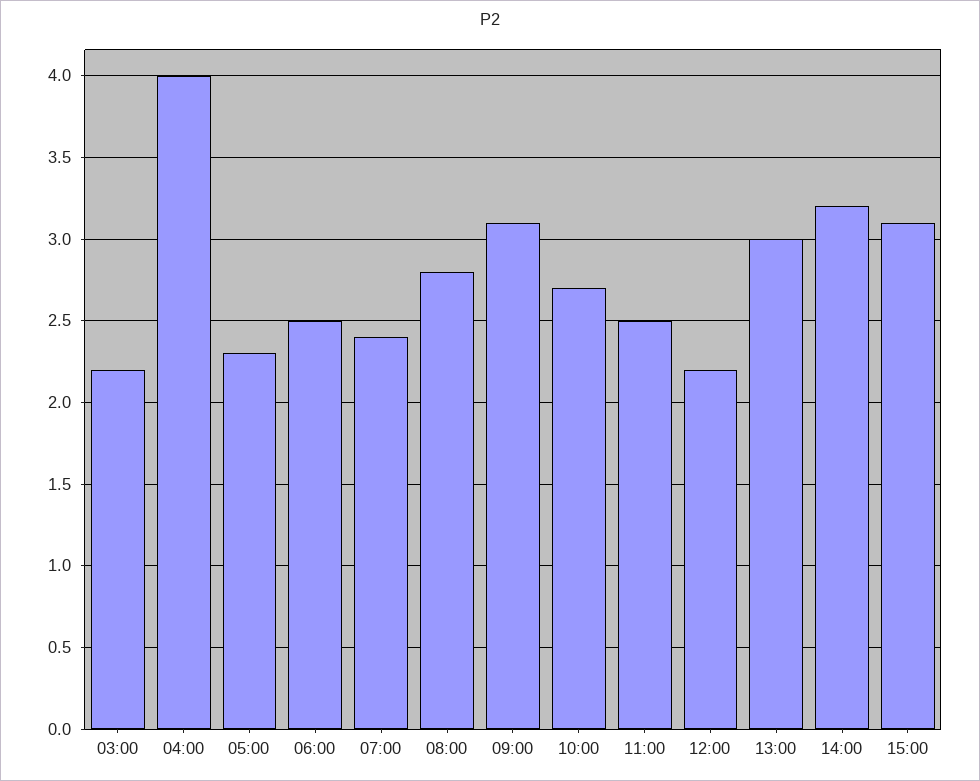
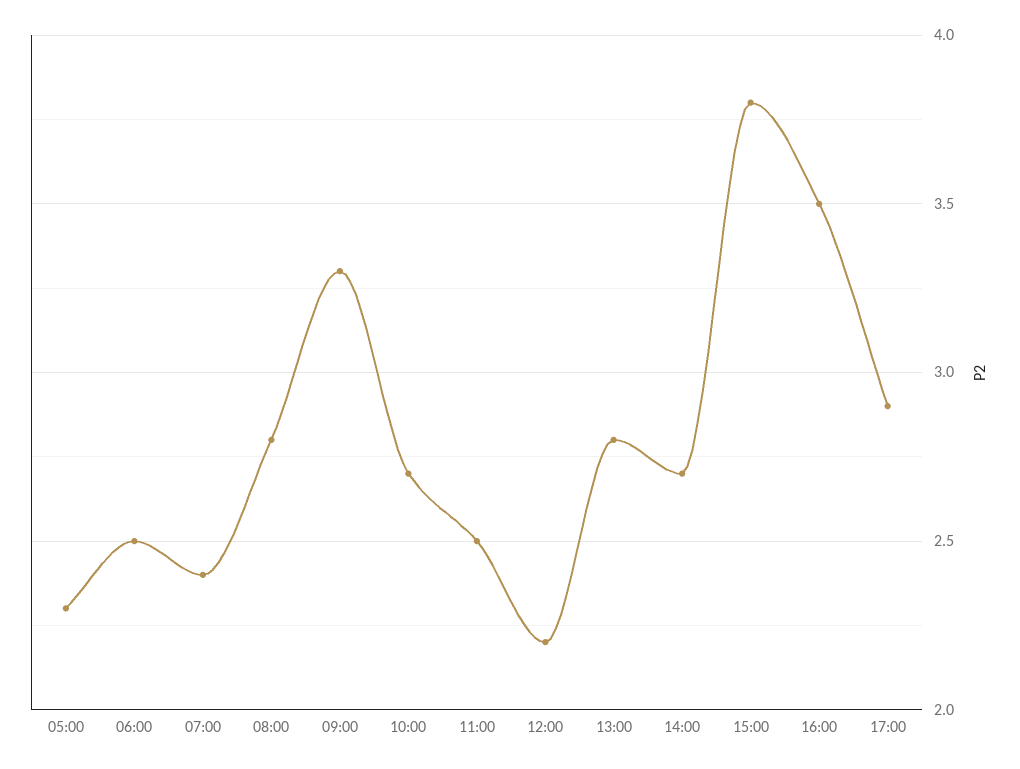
03:00: 2.2 -> none
04:00: 4 -> none
09:00: 3.1 -> 3.3
13:00: 3 -> 2.8
14:00: 3.2 -> 2.7
15:00: 3.1 -> 3.8
16:00: none -> 3.5
17:00: none -> 2.9

